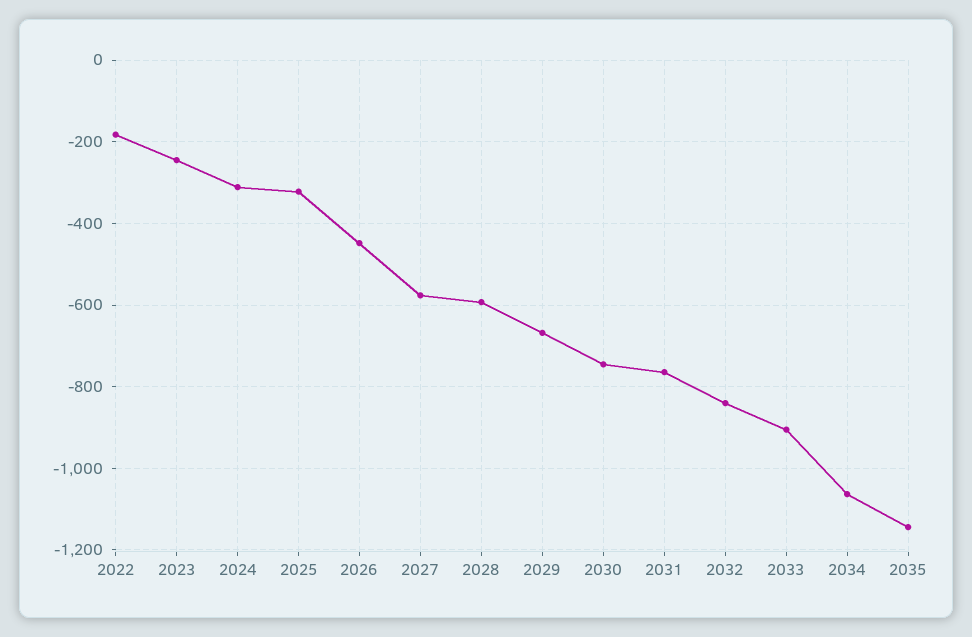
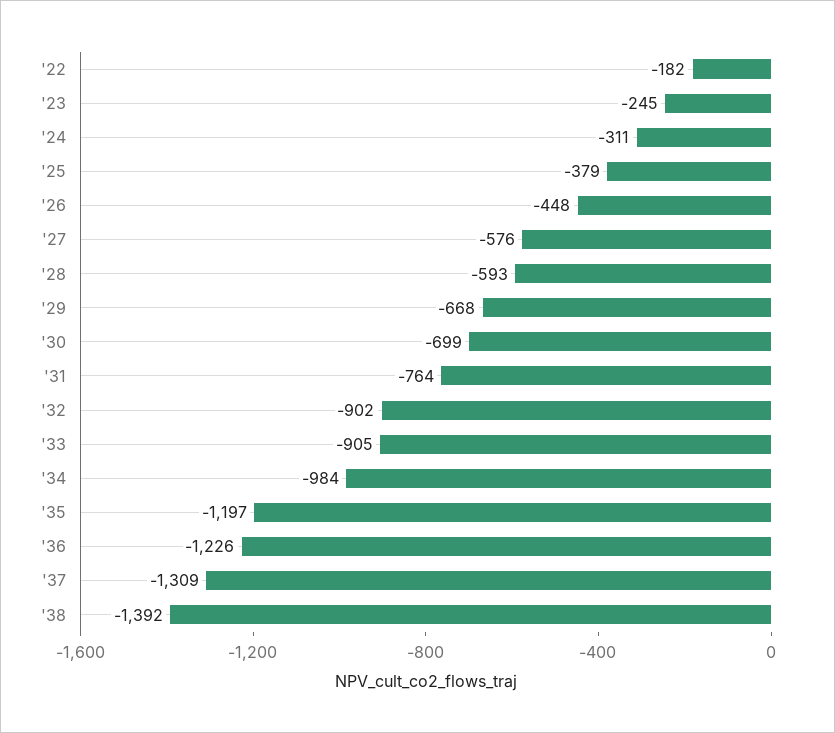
2025: -320 -> -379
2030: -740 -> -699
2032: -840 -> -902
2034: -1060 -> -984
2035: -1140 -> -1197
'36: none -> -1226
'37: none -> -1309
'38: none -> -1392

